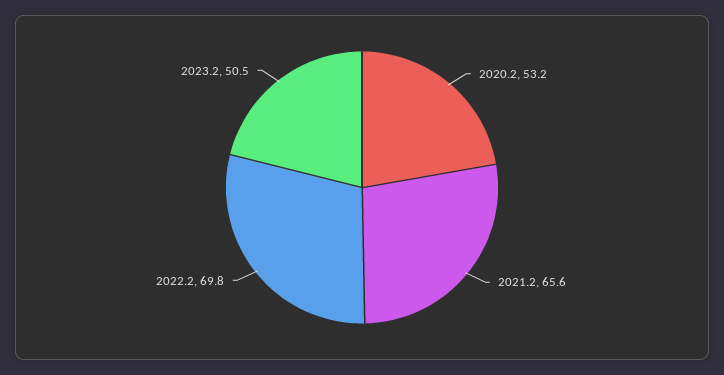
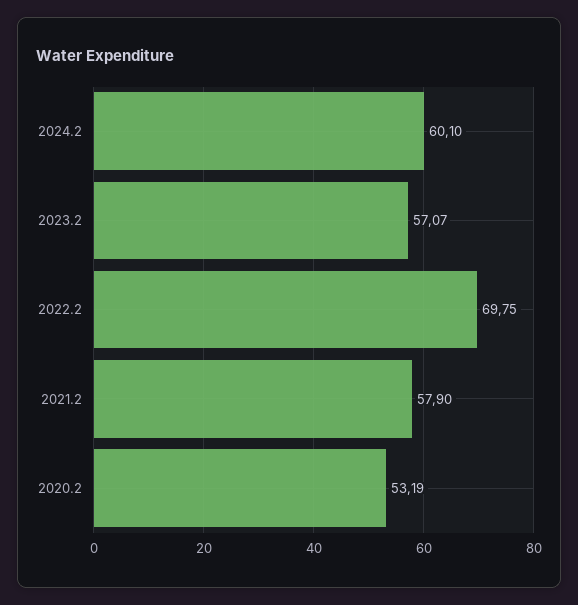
2021.2: 65.6 -> 57.9
2023.2: 50.5 -> 57.07
2024.2: none -> 60.1

